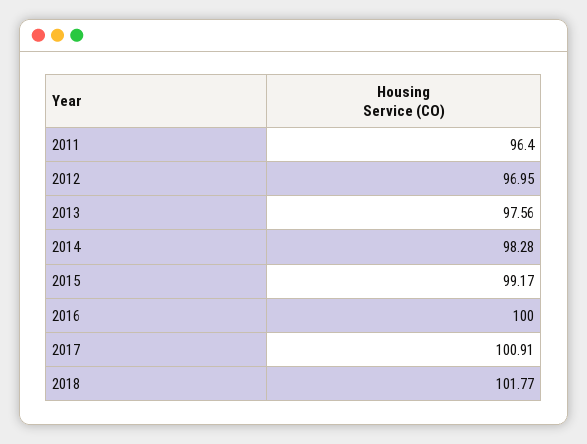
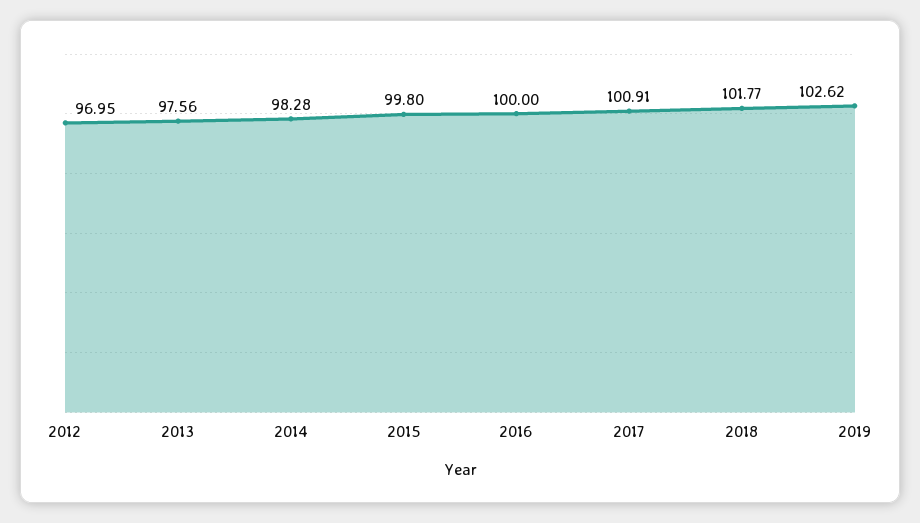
2011: 96.4 -> none
2015: 99.17 -> 99.8
2019: none -> 102.62

